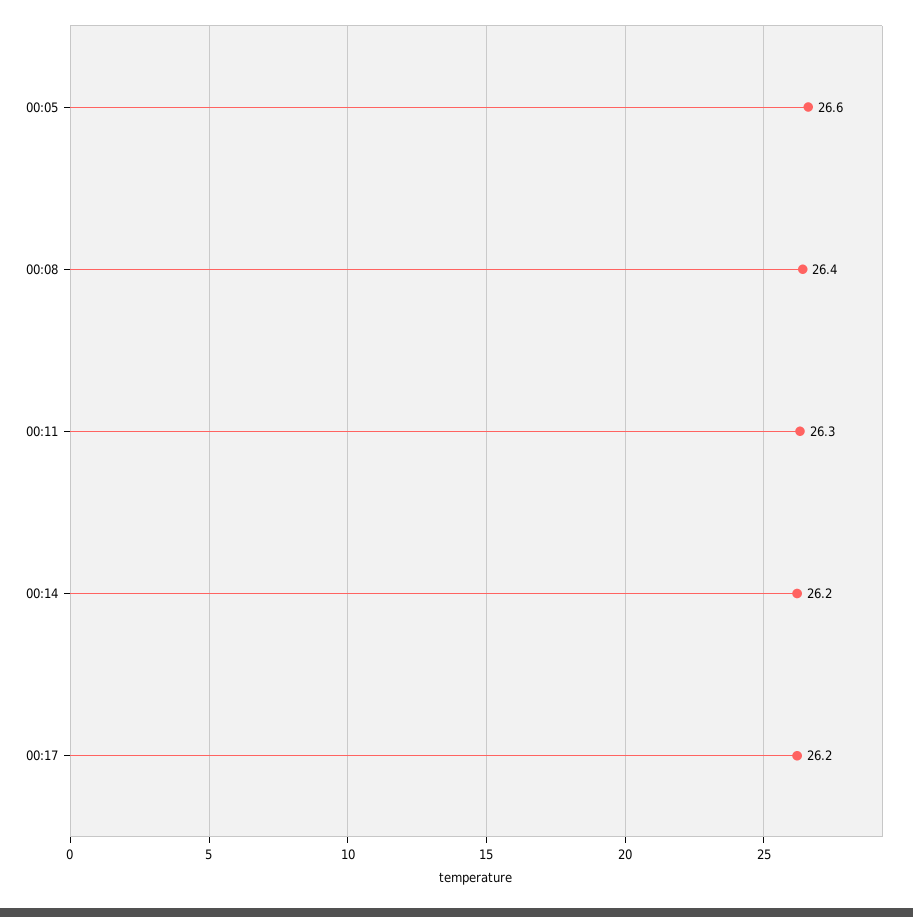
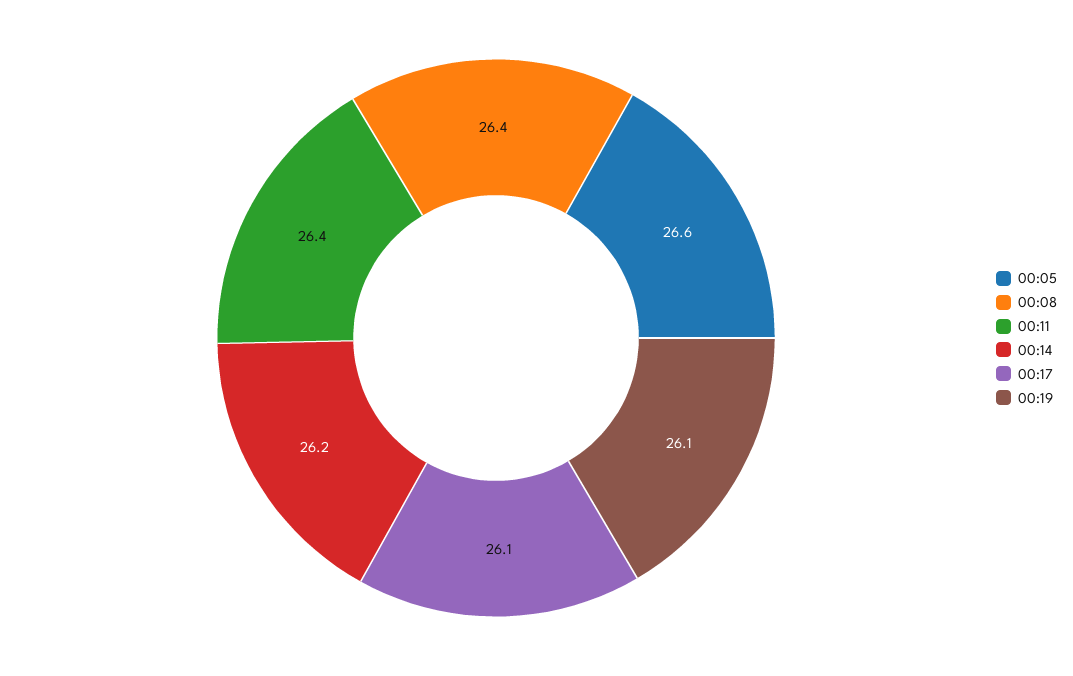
00:11: 26.3 -> 26.4
00:17: 26.2 -> 26.1
00:19: none -> 26.1

